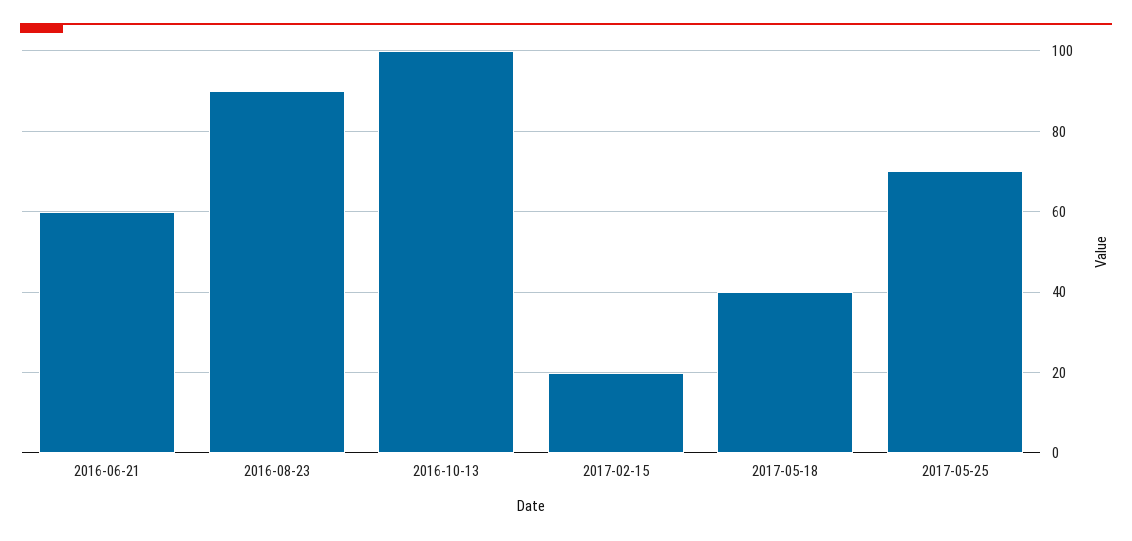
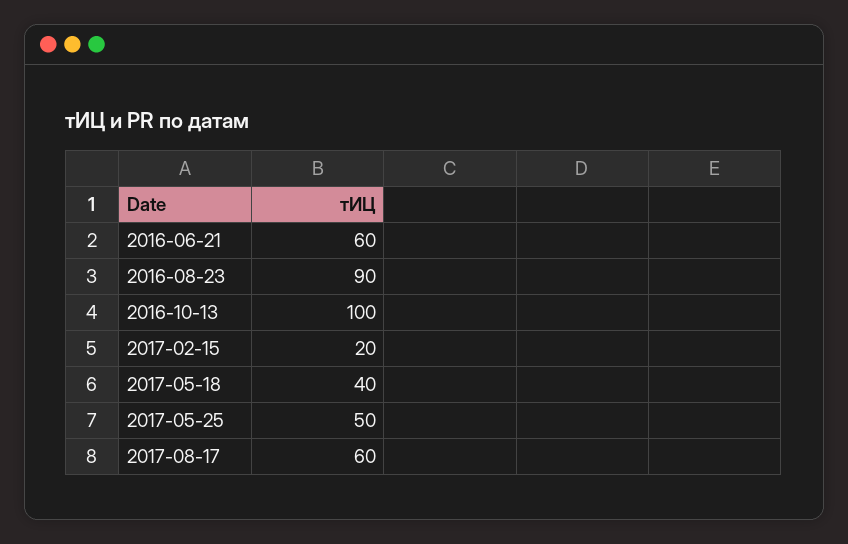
2017-05-25: 70 -> 50
2017-08-17: none -> 60

